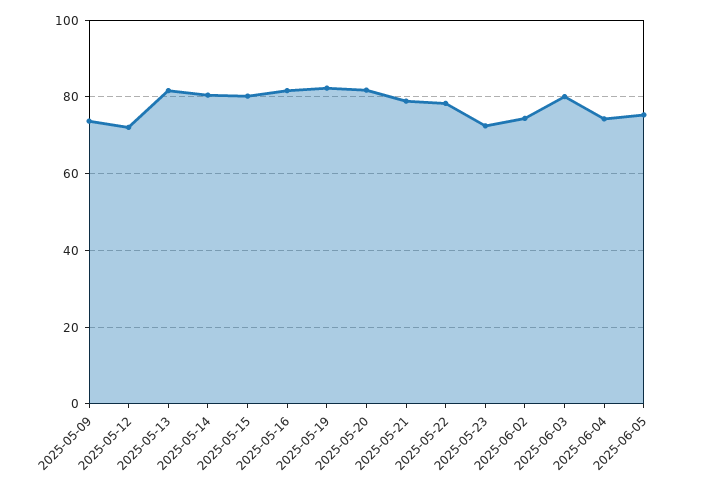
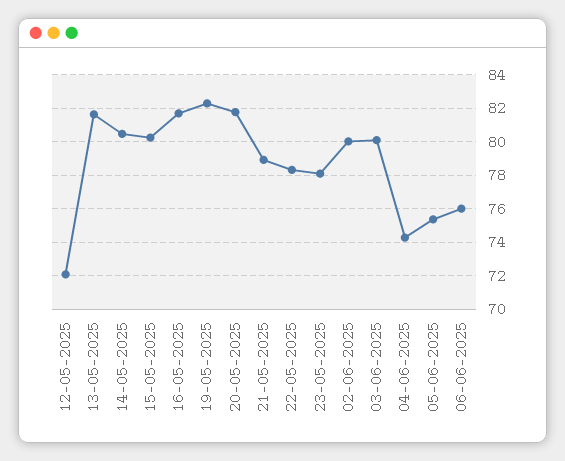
2025-05-09: 74 -> none
2025-05-23: 72 -> 78
2025-06-02: 74 -> 80
06-06-2025: none -> 76

